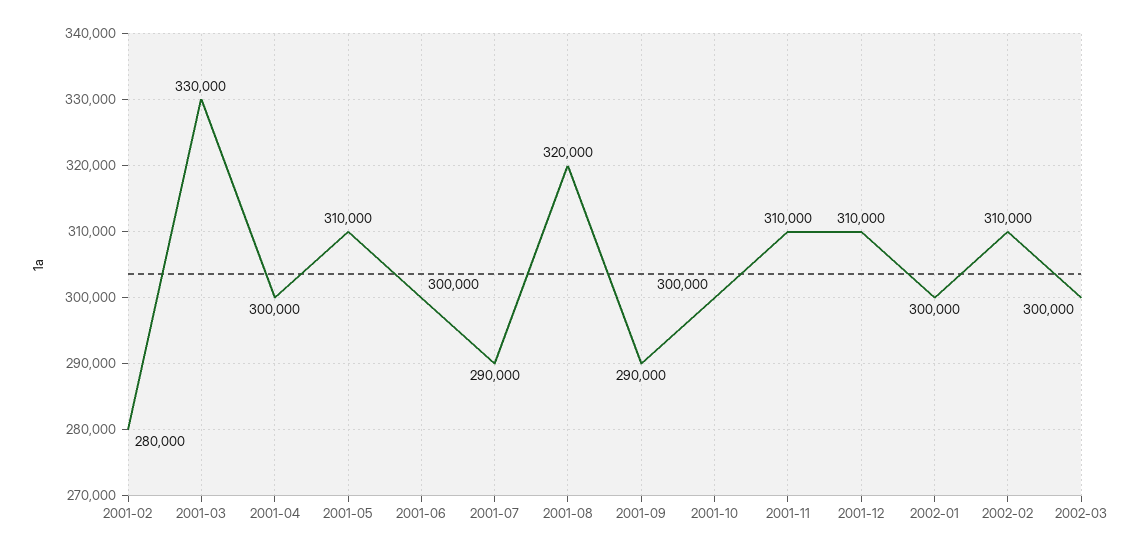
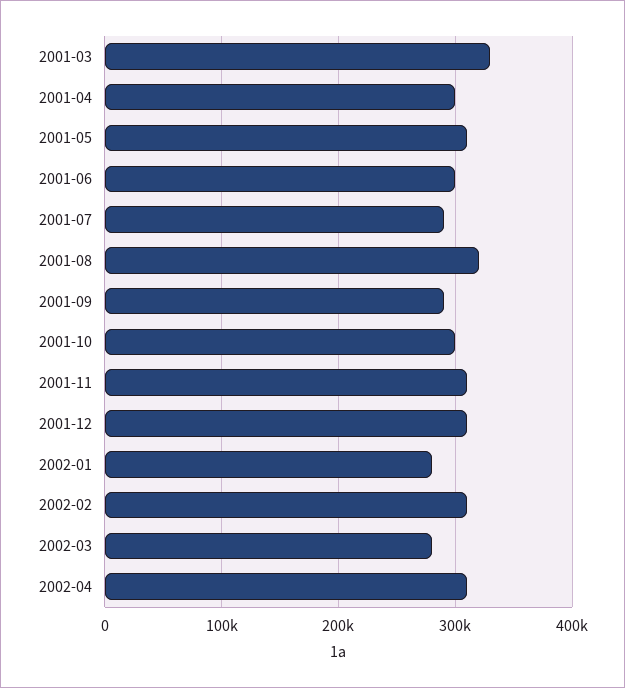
2001-02: 280000 -> none
2002-01: 300000 -> 280000
2002-03: 300000 -> 280000
2002-04: none -> 310000

